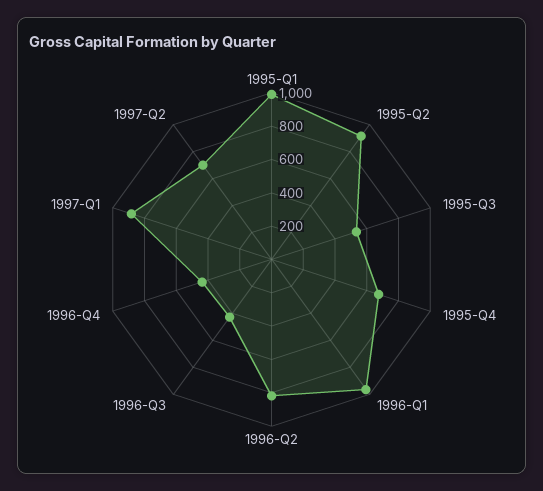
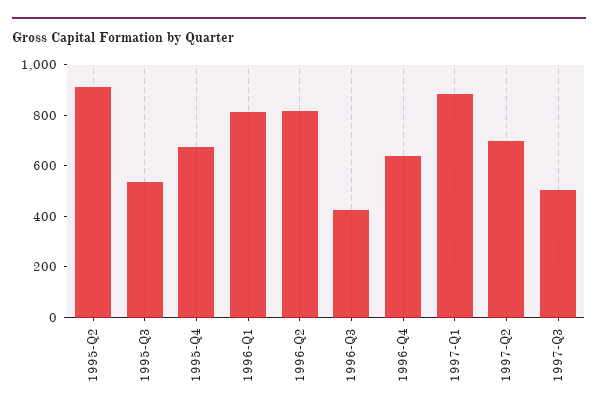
1995-Q1: 1000 -> none
1996-Q1: 950 -> 800
1996-Q4: 450 -> 650
1997-Q3: none -> 500

